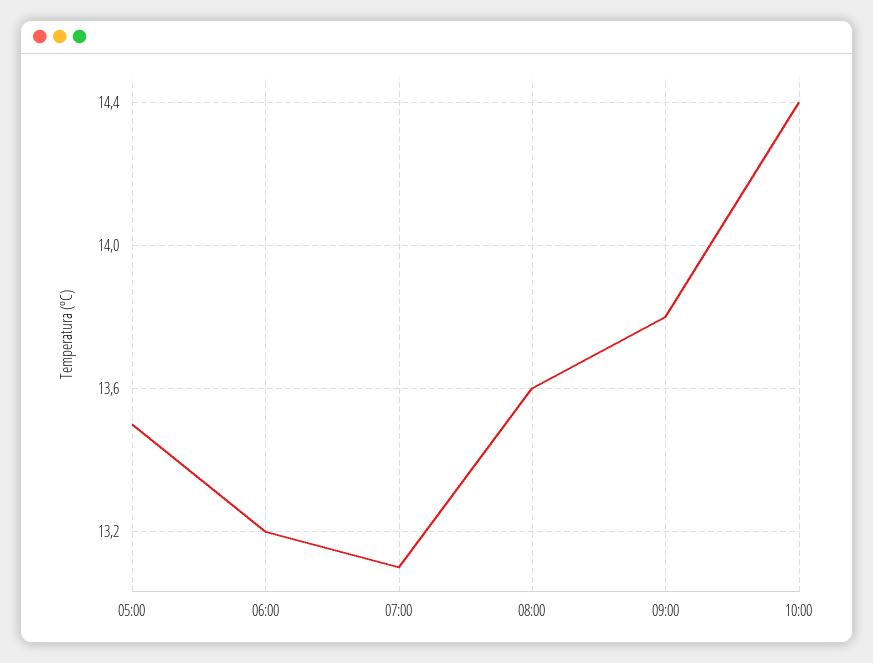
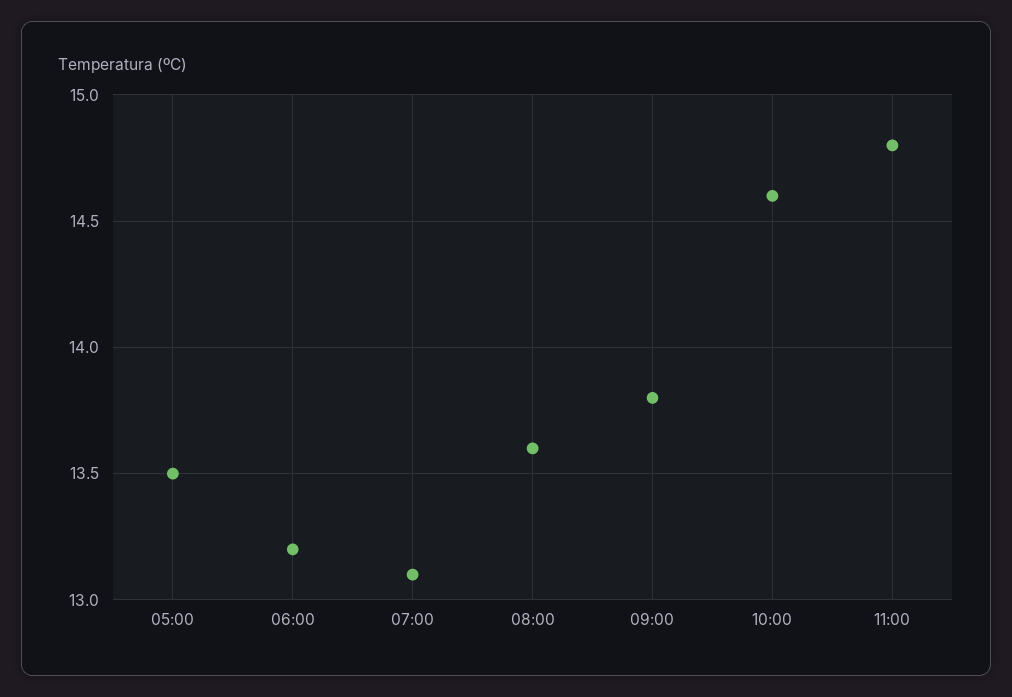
10:00: 14.4 -> 14.6
11:00: none -> 14.8

